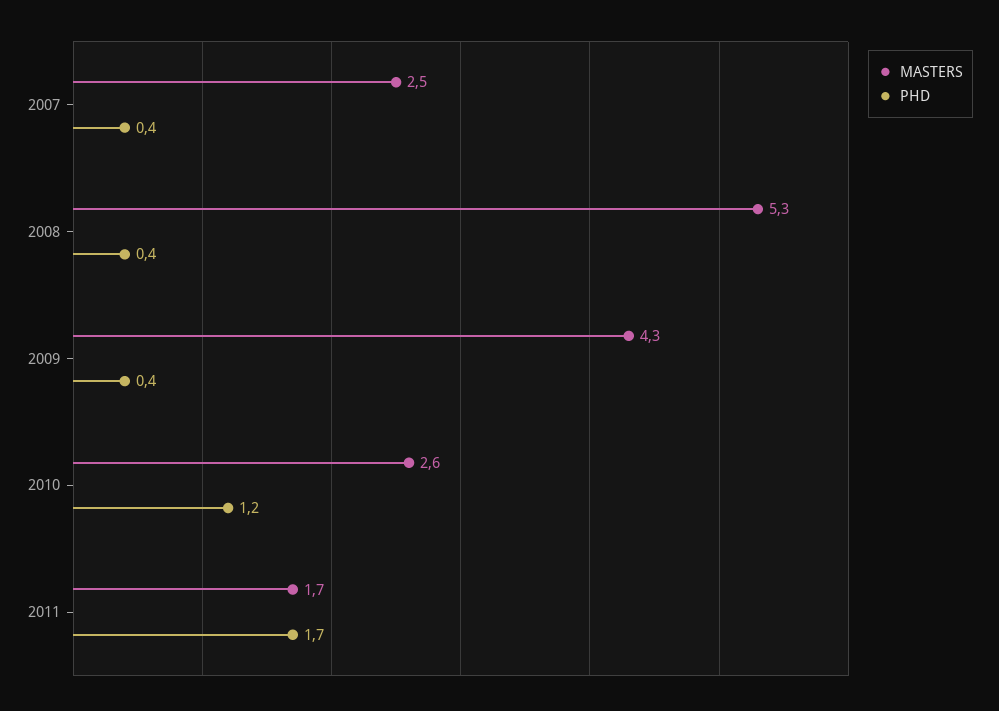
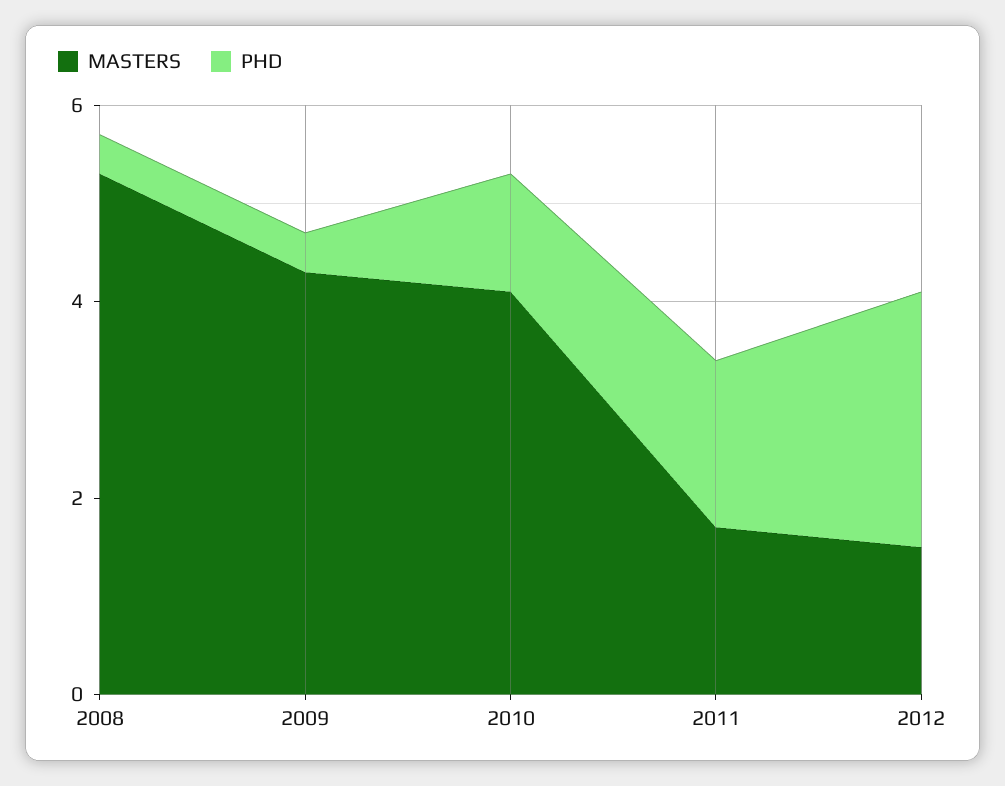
MASTERS, 2007: 2.5 -> none
PHD, 2007: 0.4 -> none
MASTERS, 2010: 2.6 -> 4
MASTERS, 2012: none -> 1.5
PHD, 2012: none -> 2.5

